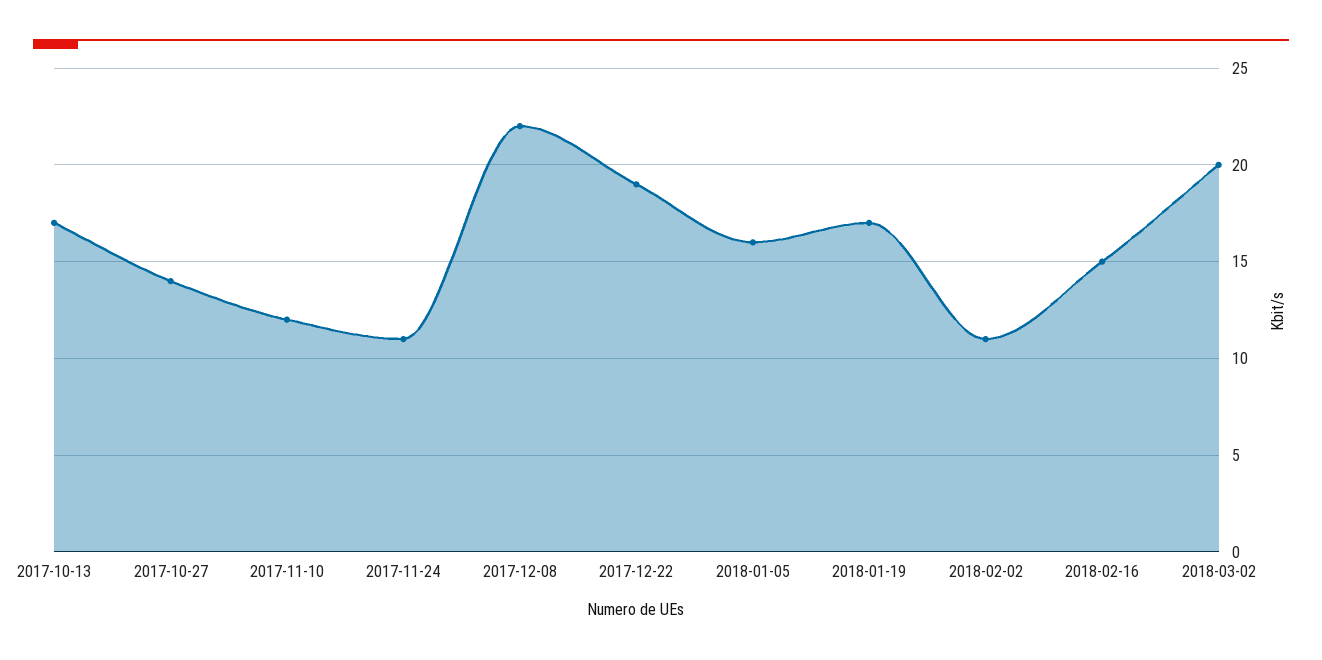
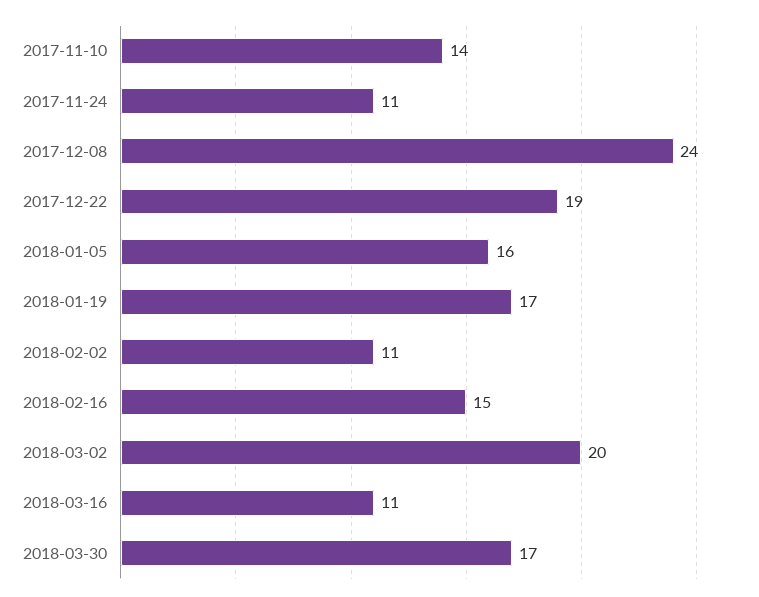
2017-10-13: 17 -> none
2017-10-27: 14 -> none
2017-11-10: 12 -> 14
2017-12-08: 22 -> 24
2018-03-16: none -> 11
2018-03-30: none -> 17

